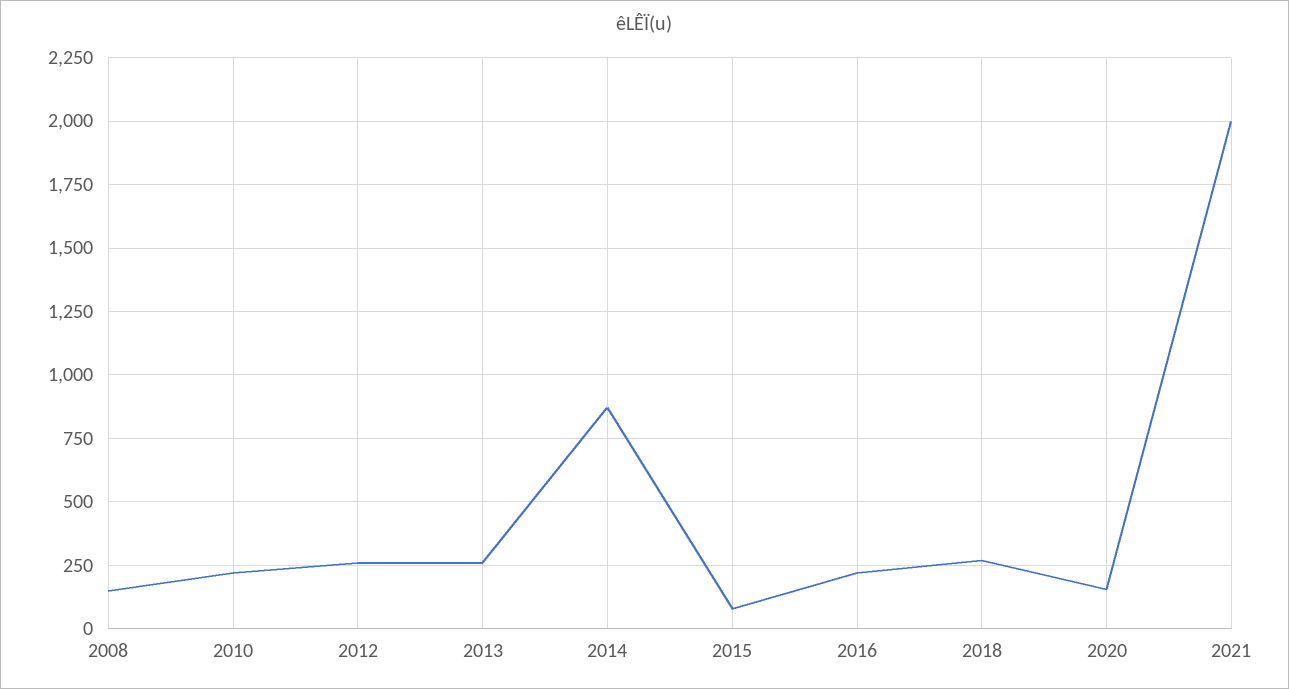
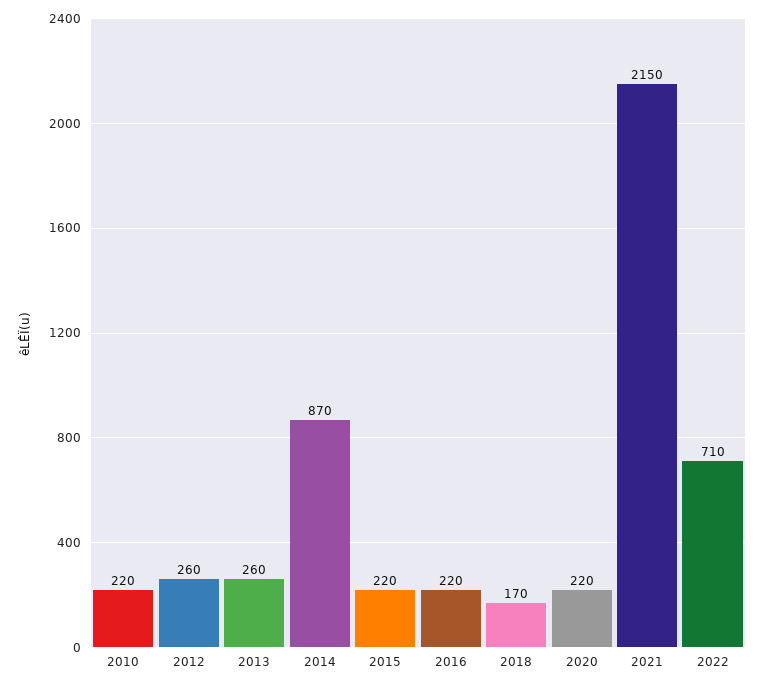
2008: 150 -> none
2015: 75 -> 220
2018: 275 -> 170
2020: 150 -> 220
2021: 2000 -> 2150
2022: none -> 710

